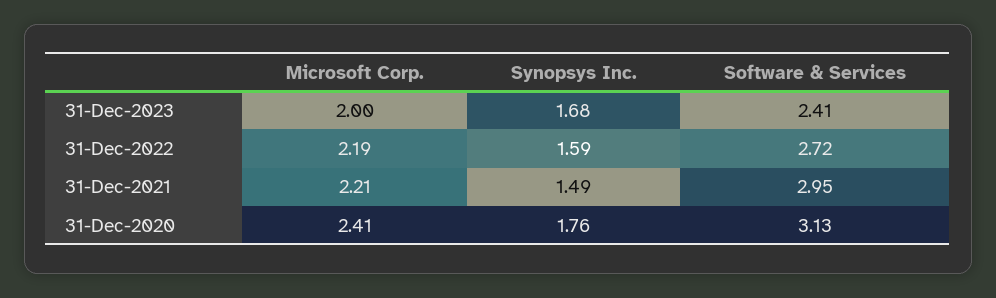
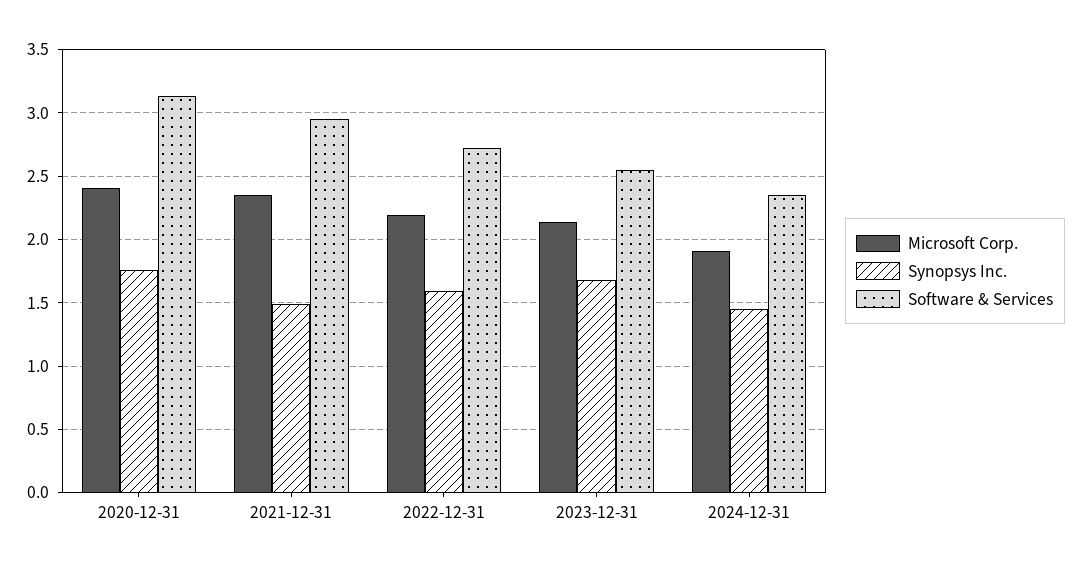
Microsoft Corp., 31-Dec-2023: 2 -> 2.15
Software & Services, 31-Dec-2023: 2.41 -> 2.55
Microsoft Corp., 31-Dec-2021: 2.21 -> 2.35
Microsoft Corp., 2024-12-31: none -> 1.9
Synopsys Inc., 2024-12-31: none -> 1.45
Software & Services, 2024-12-31: none -> 2.35

